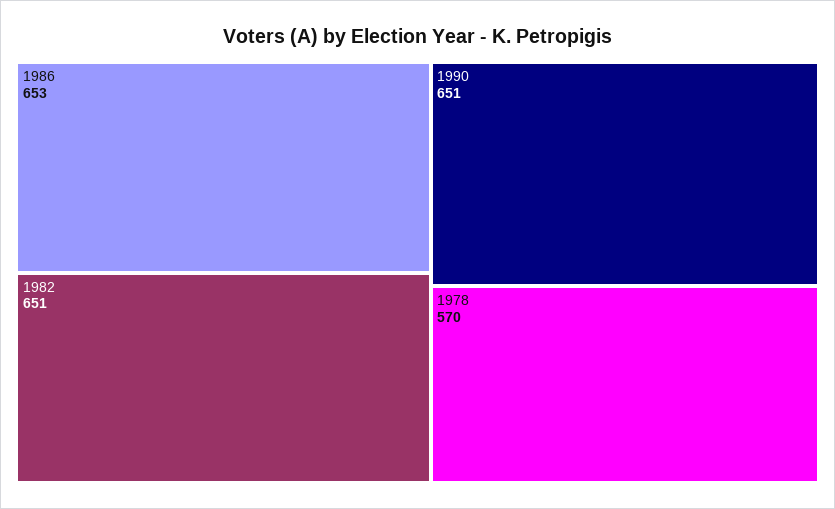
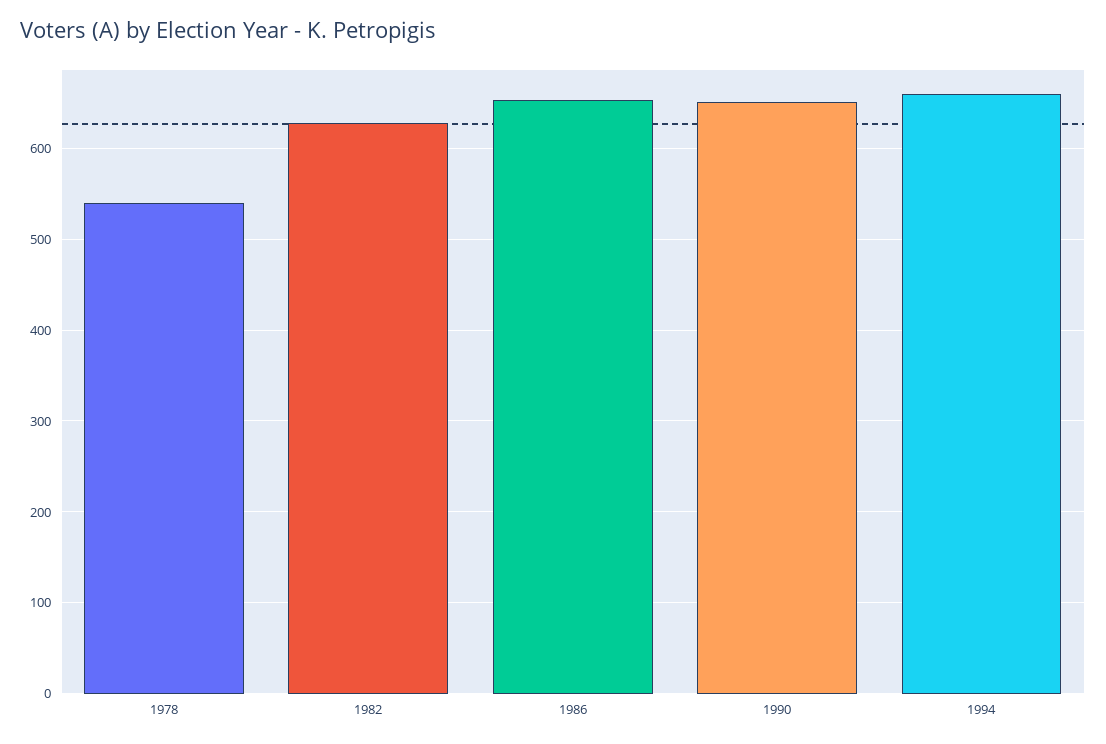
1982: 651 -> 630
1978: 570 -> 540
1994: none -> 660

